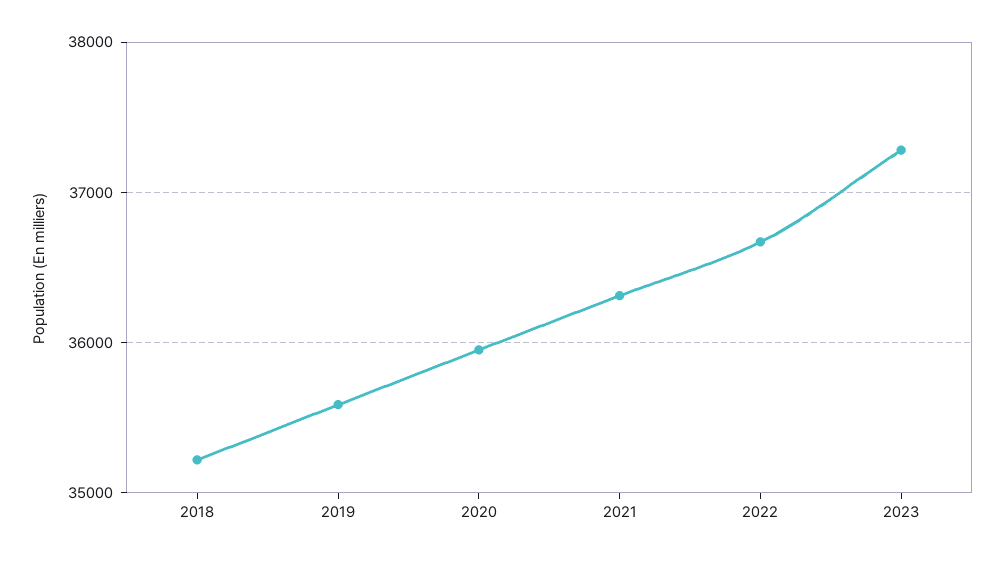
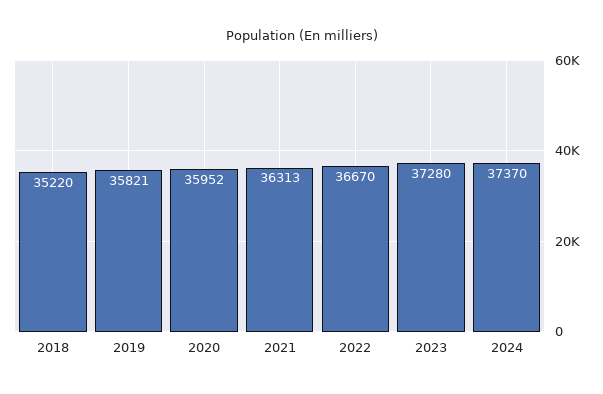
2019: 35600 -> 35821
2024: none -> 37370

